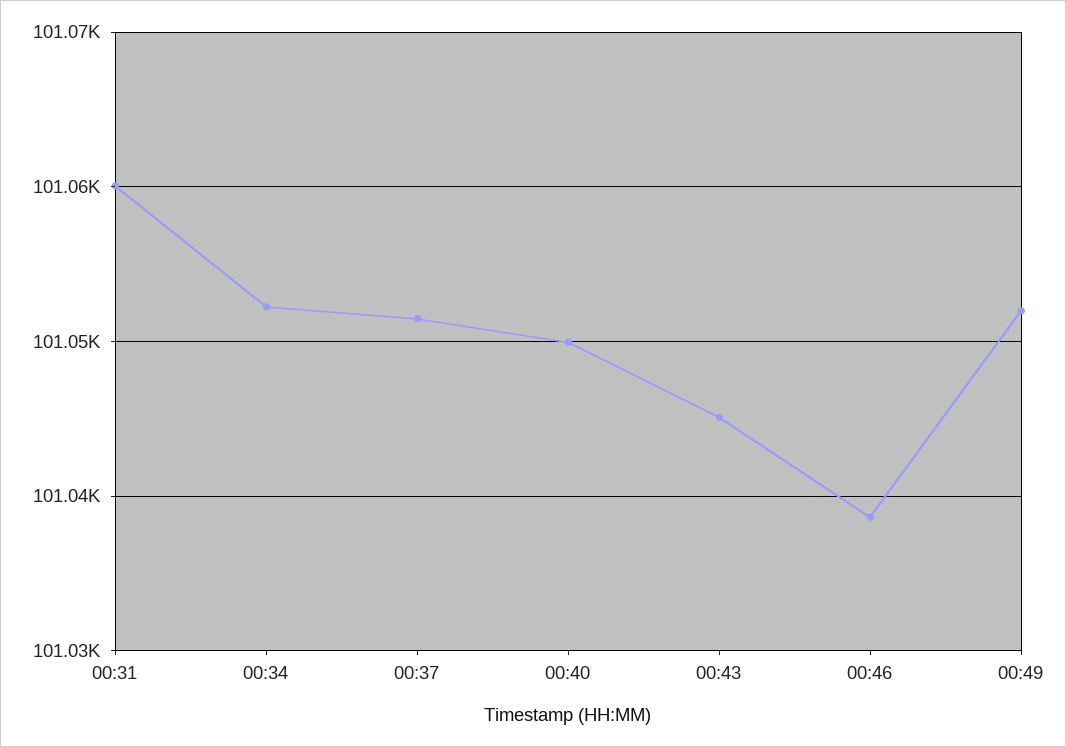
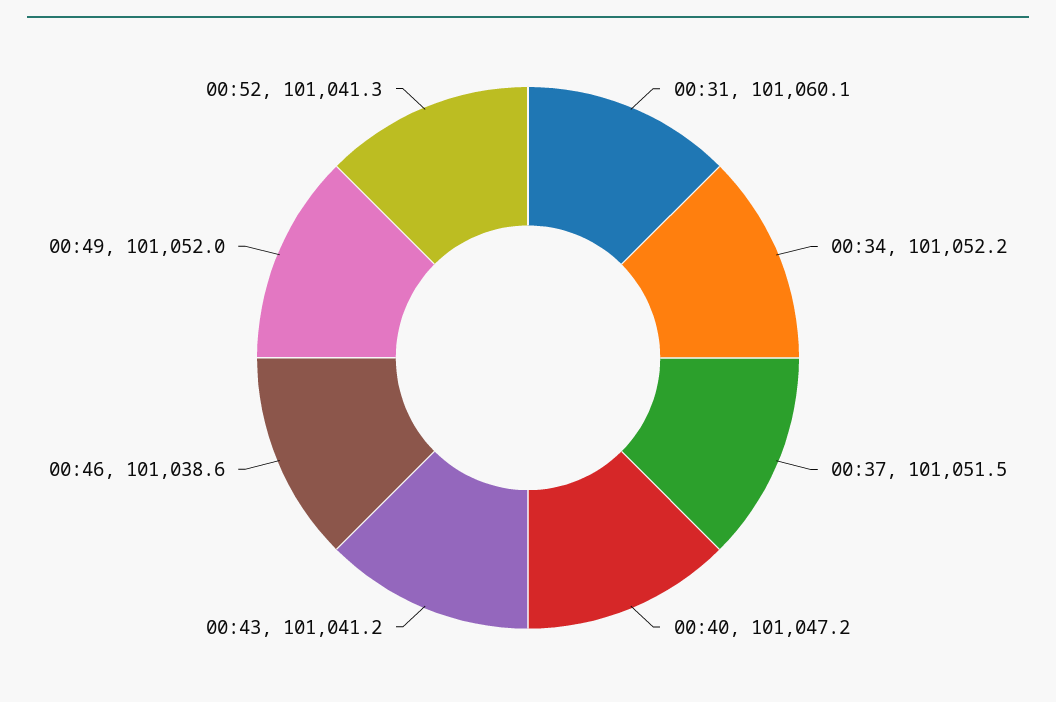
00:40: 101050 -> 101047.2
00:43: 101045 -> 101041.2
00:52: none -> 101041.3

